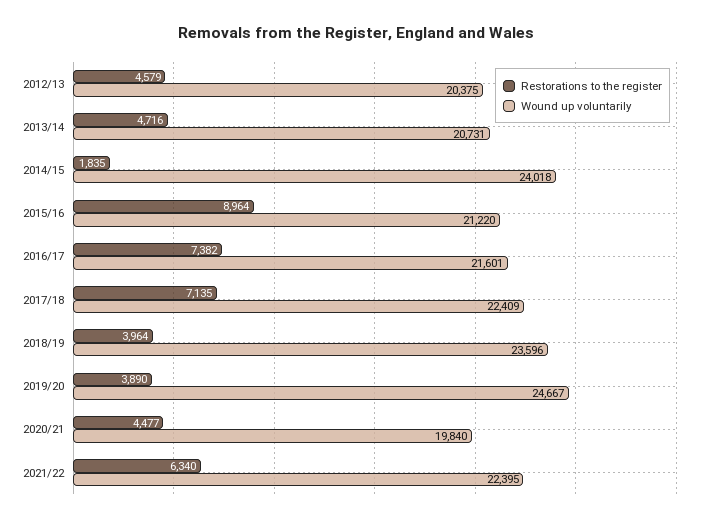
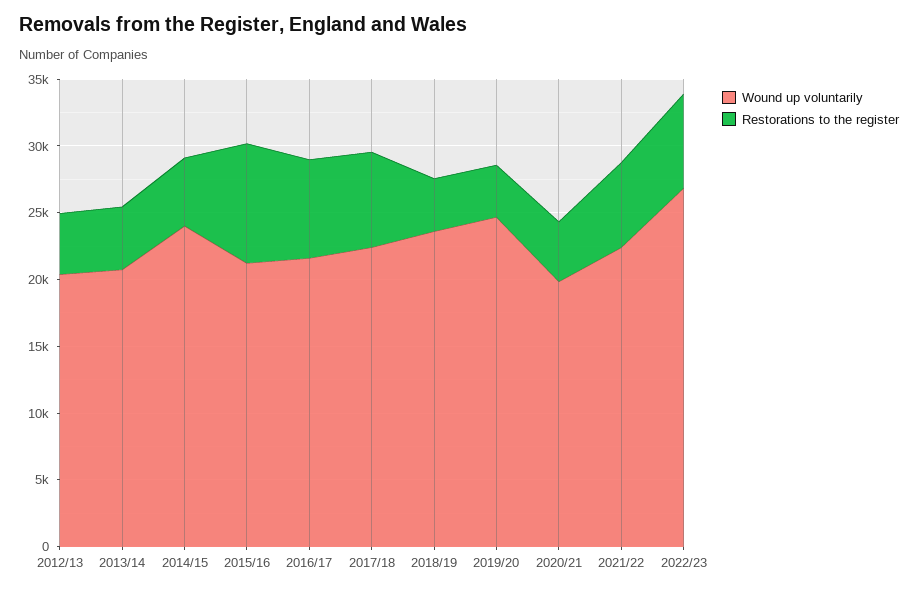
Restorations to the register, 2014/15: 1835 -> 5000
Wound up voluntarily, 2022/23: none -> 27000
Restorations to the register, 2022/23: none -> 7000

